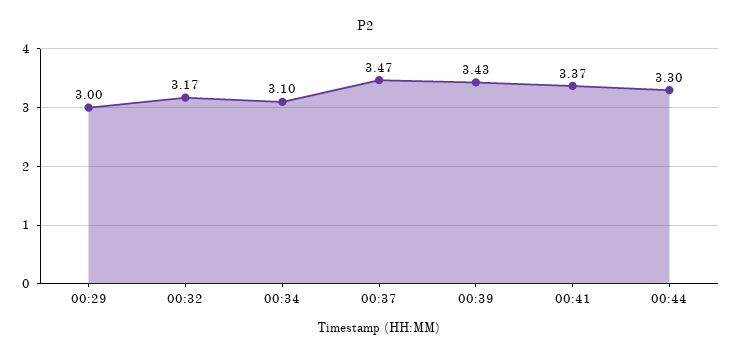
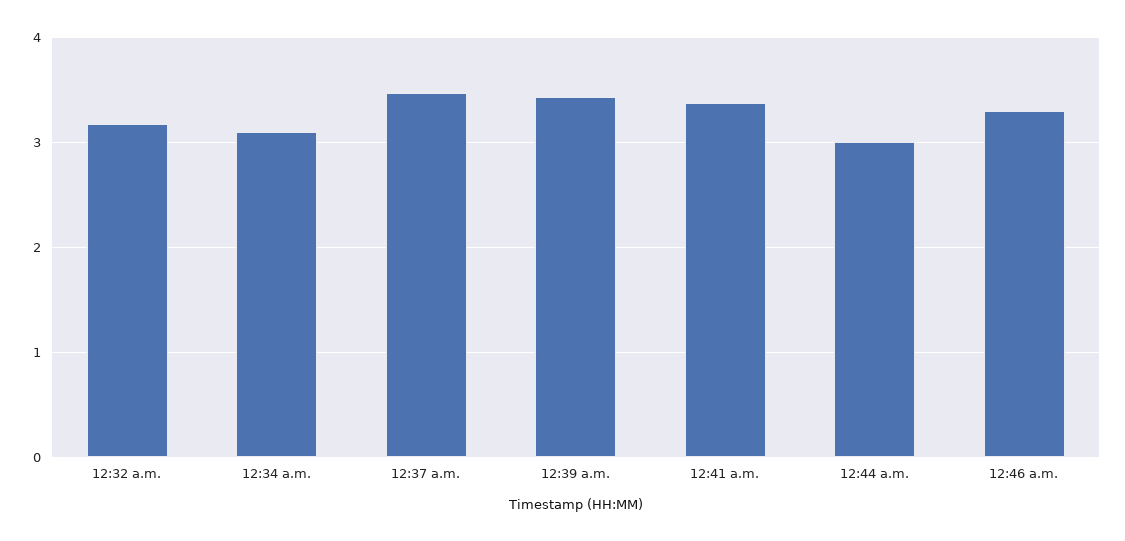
00:29: 3 -> none
00:44: 3.3 -> 3
12:46 a.m.: none -> 3.3

